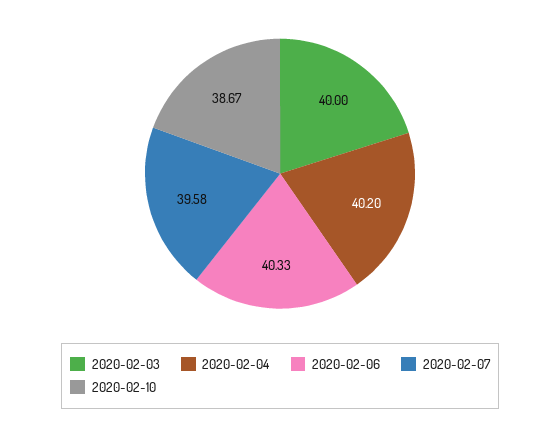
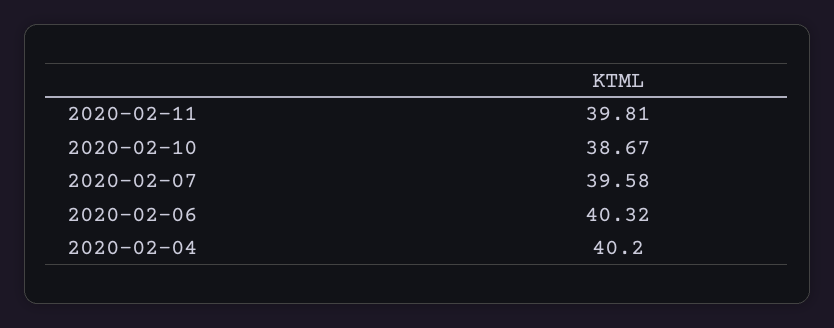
2020-02-03: 40 -> none
2020-02-06: 40.33 -> 40.32
2020-02-11: none -> 39.81

